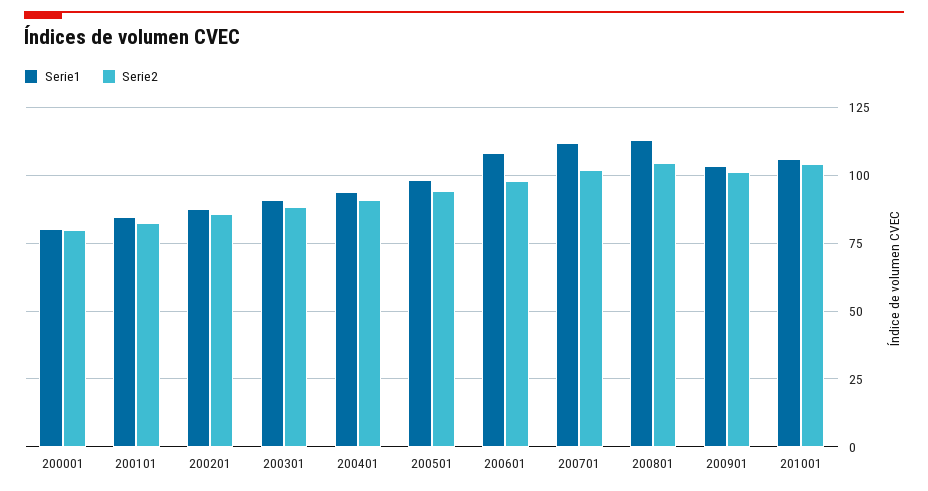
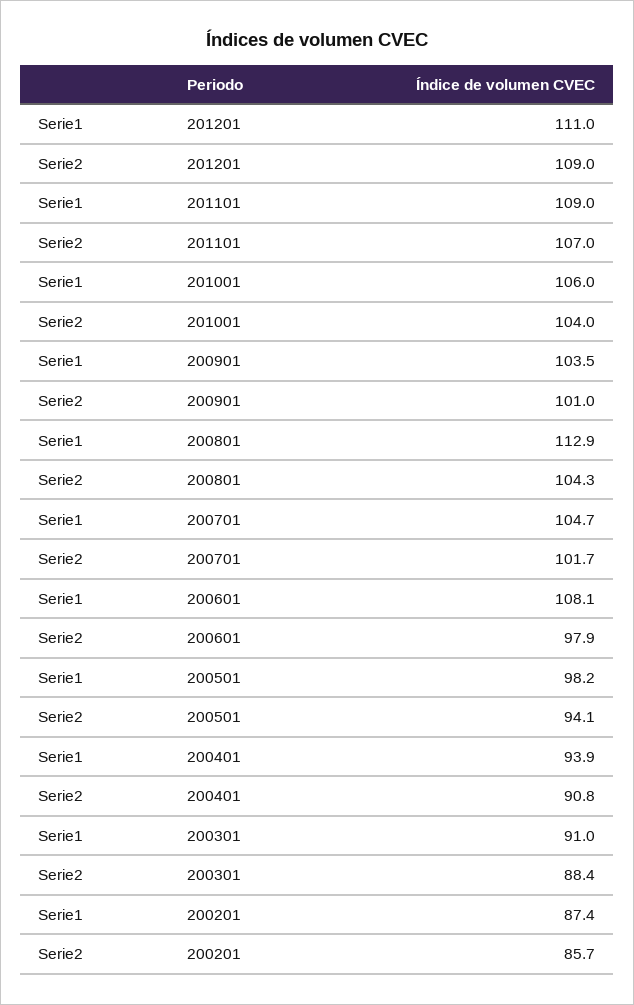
Serie1, 200001: 80 -> none
Serie2, 200001: 80 -> none
Serie1, 200101: 85 -> none
Serie2, 200101: 82.5 -> none
Serie1, 200701: 112.5 -> 104.7
Serie1, 201201: none -> 111
Serie2, 201201: none -> 109
Serie1, 201101: none -> 109
Serie2, 201101: none -> 107

